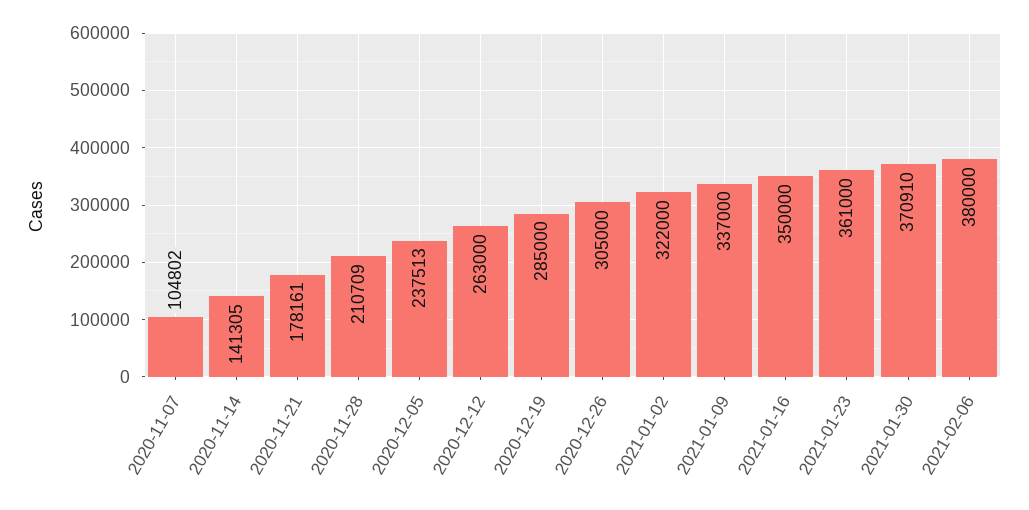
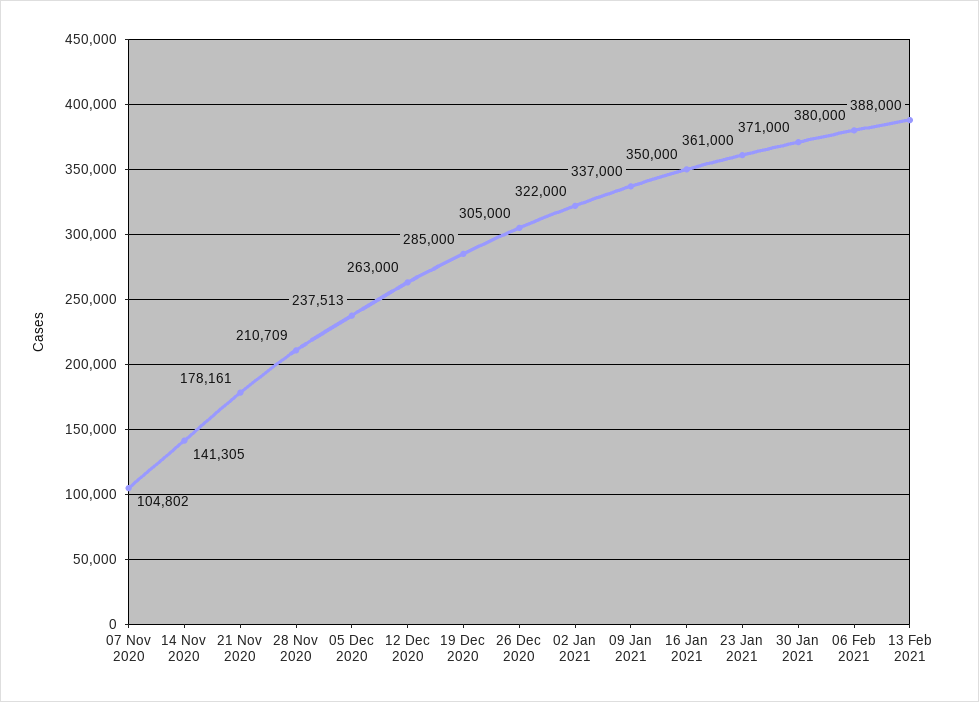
2021-01-30: 370910 -> 371000
13 Feb 2021: none -> 388000

